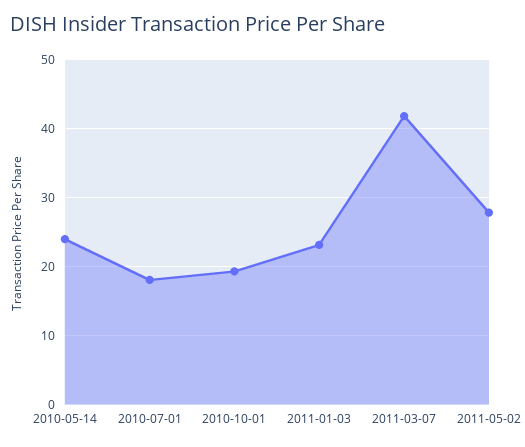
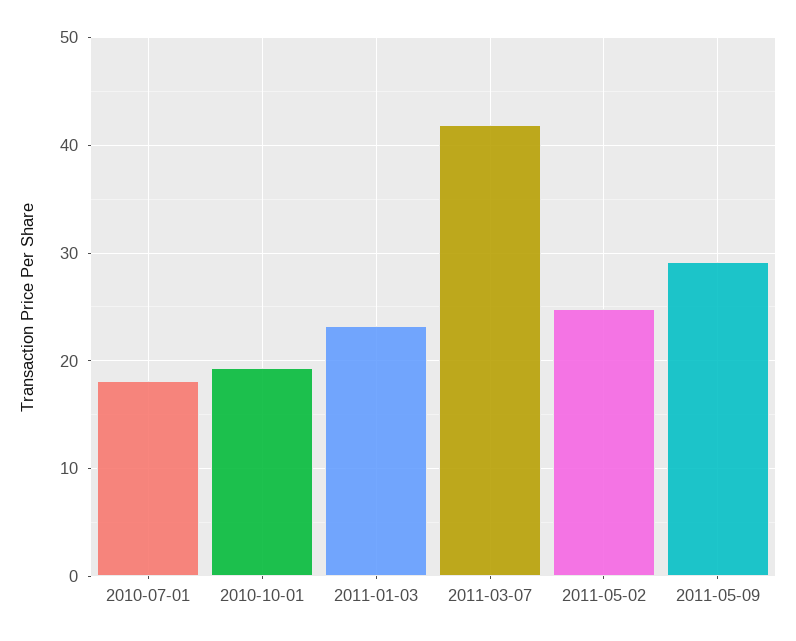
2010-05-14: 24 -> none
2011-05-02: 28 -> 25
2011-05-09: none -> 29

